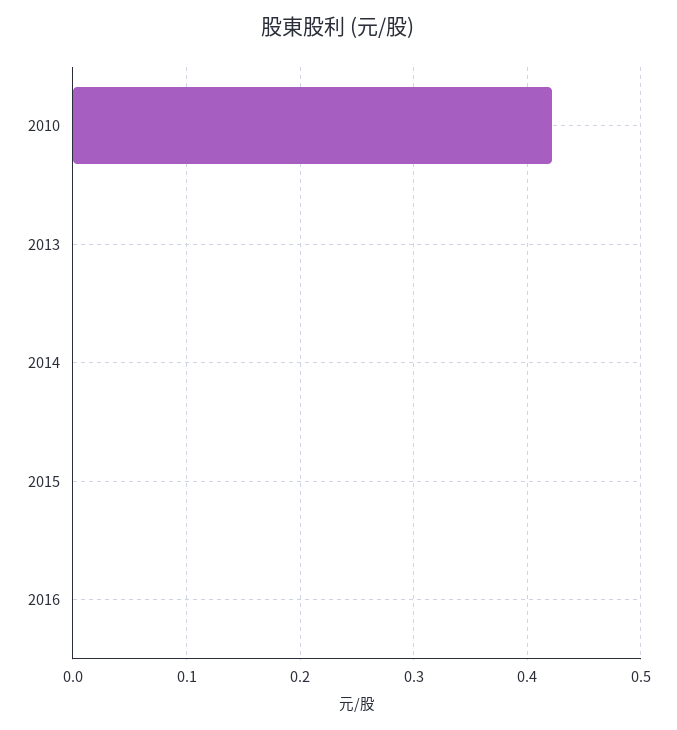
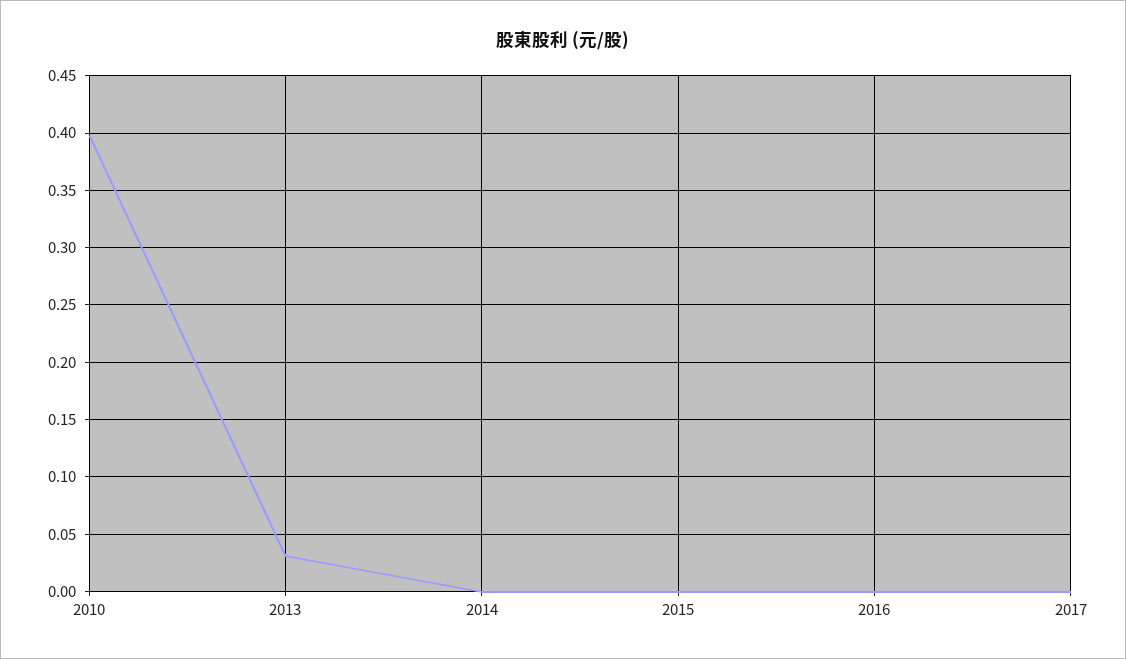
2010: 0.42 -> 0.4
2013: 0 -> 0.03
2017: none -> 0

